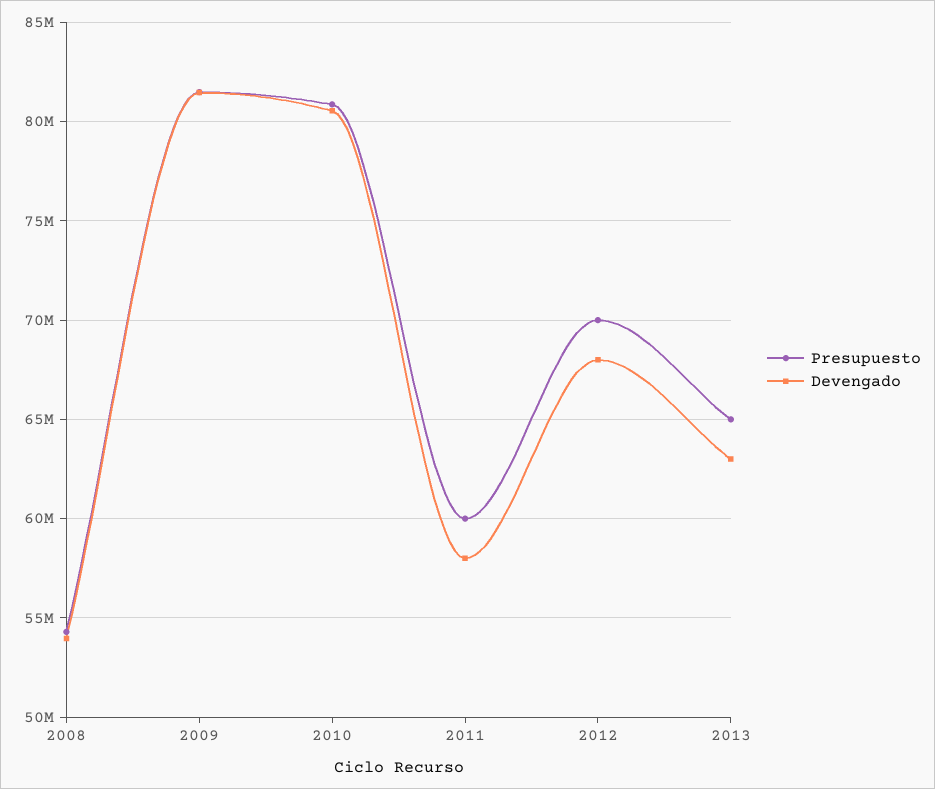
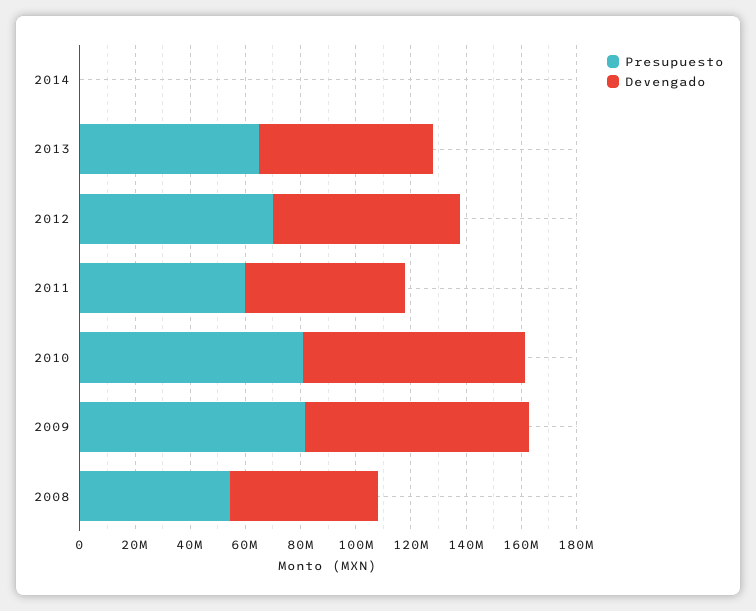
Presupuesto, 2014: none -> 0
Devengado, 2014: none -> 0

